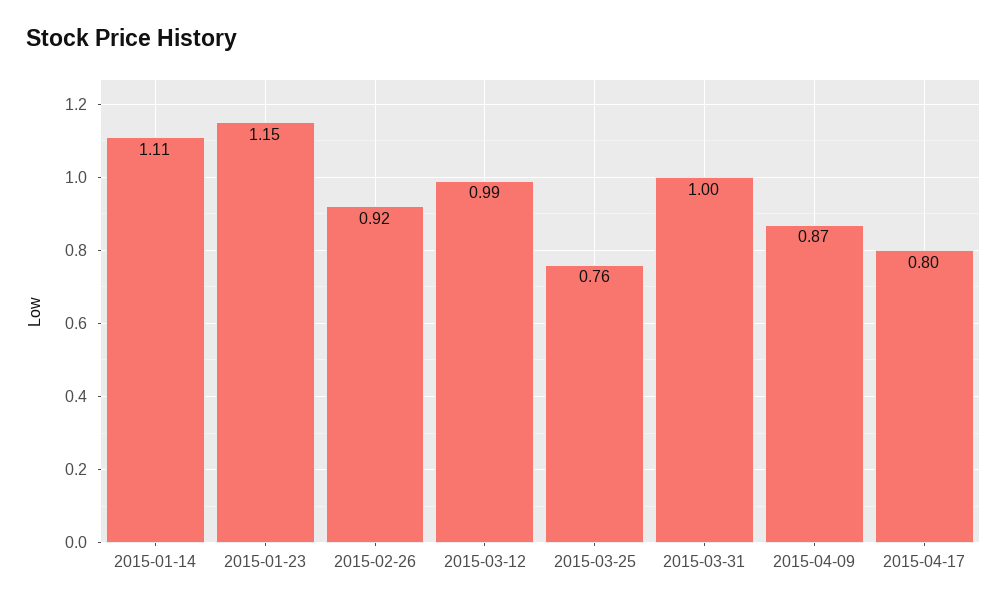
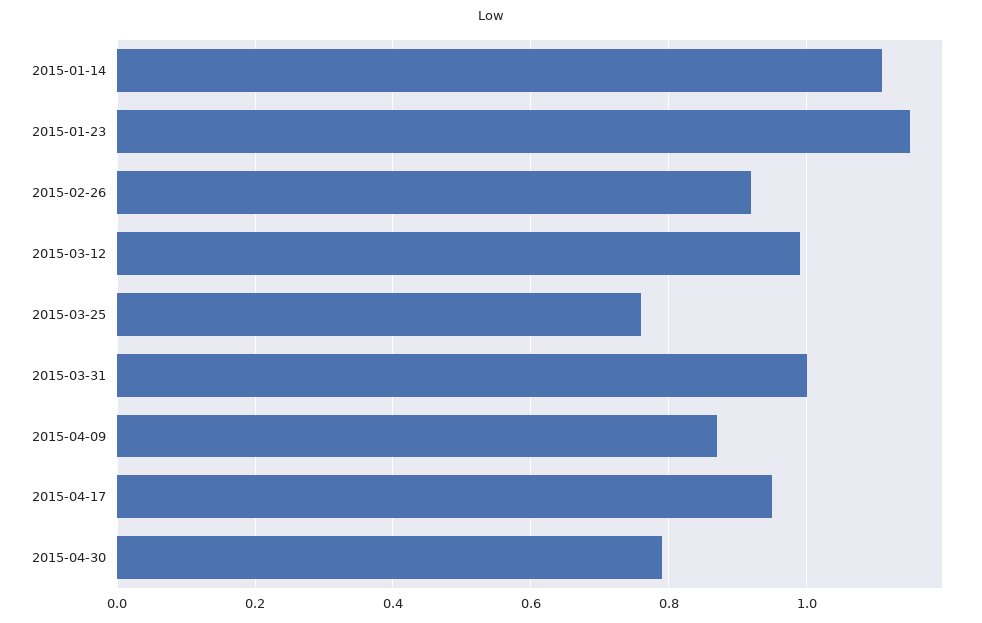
2015-04-17: 0.8 -> 0.95
2015-04-30: none -> 0.8

